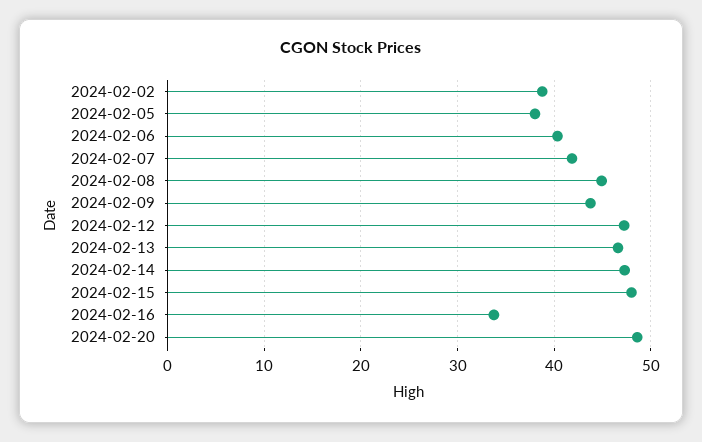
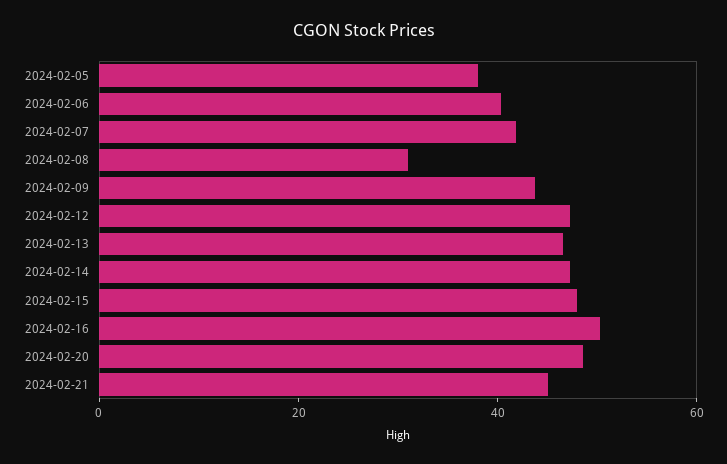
2024-02-02: 39 -> none
2024-02-08: 45 -> 30
2024-02-16: 34 -> 50
2024-02-21: none -> 45

